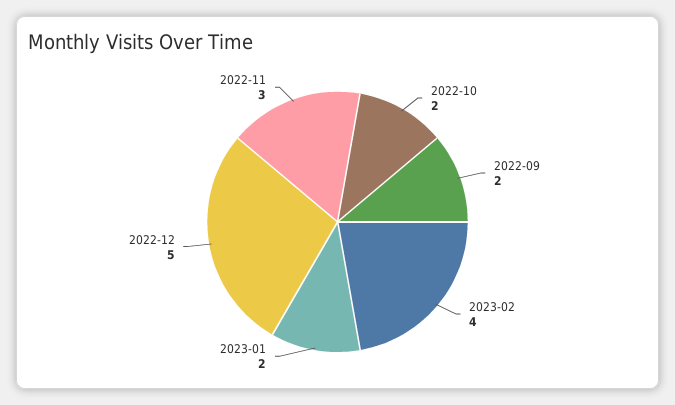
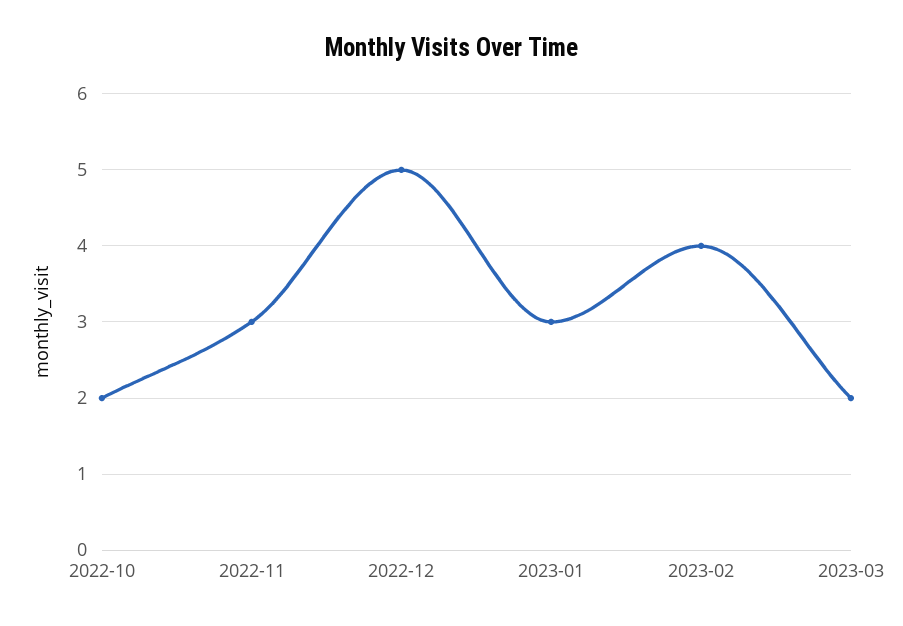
2022-09: 2 -> none
2023-01: 2 -> 3
2023-03: none -> 2

